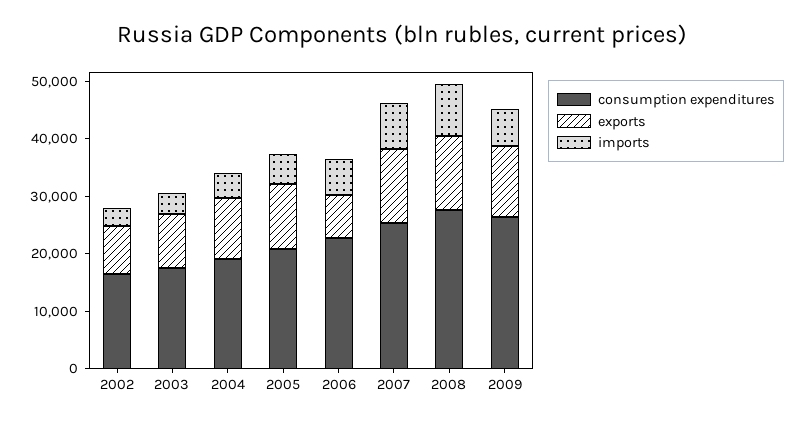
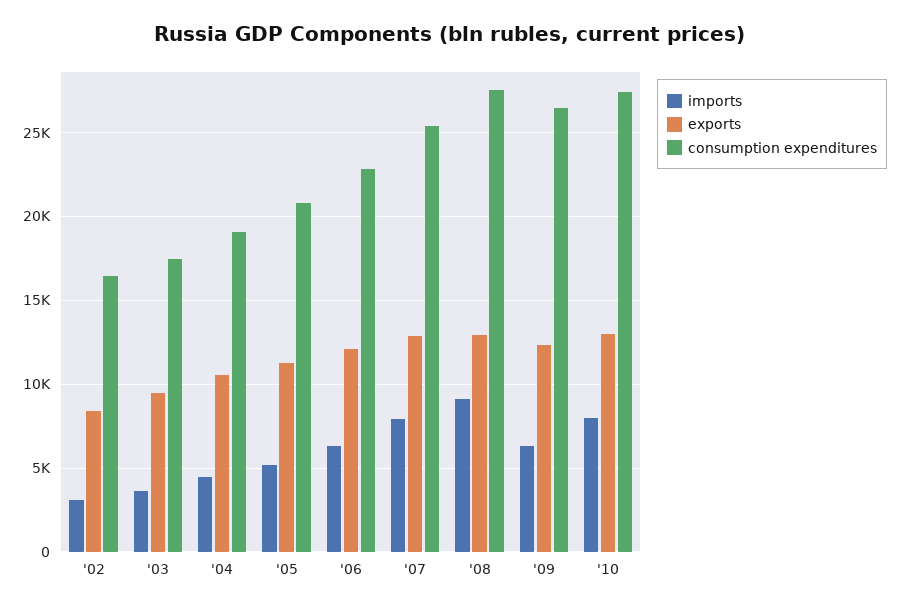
exports, 2006: 8000 -> 12000
imports, '10: none -> 8000
exports, '10: none -> 13000
consumption expenditures, '10: none -> 27500

